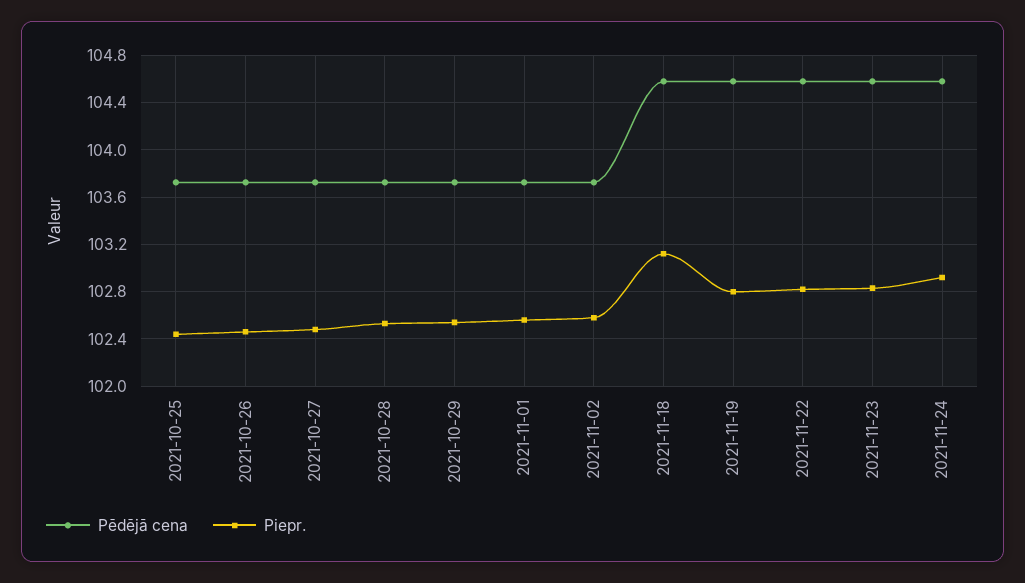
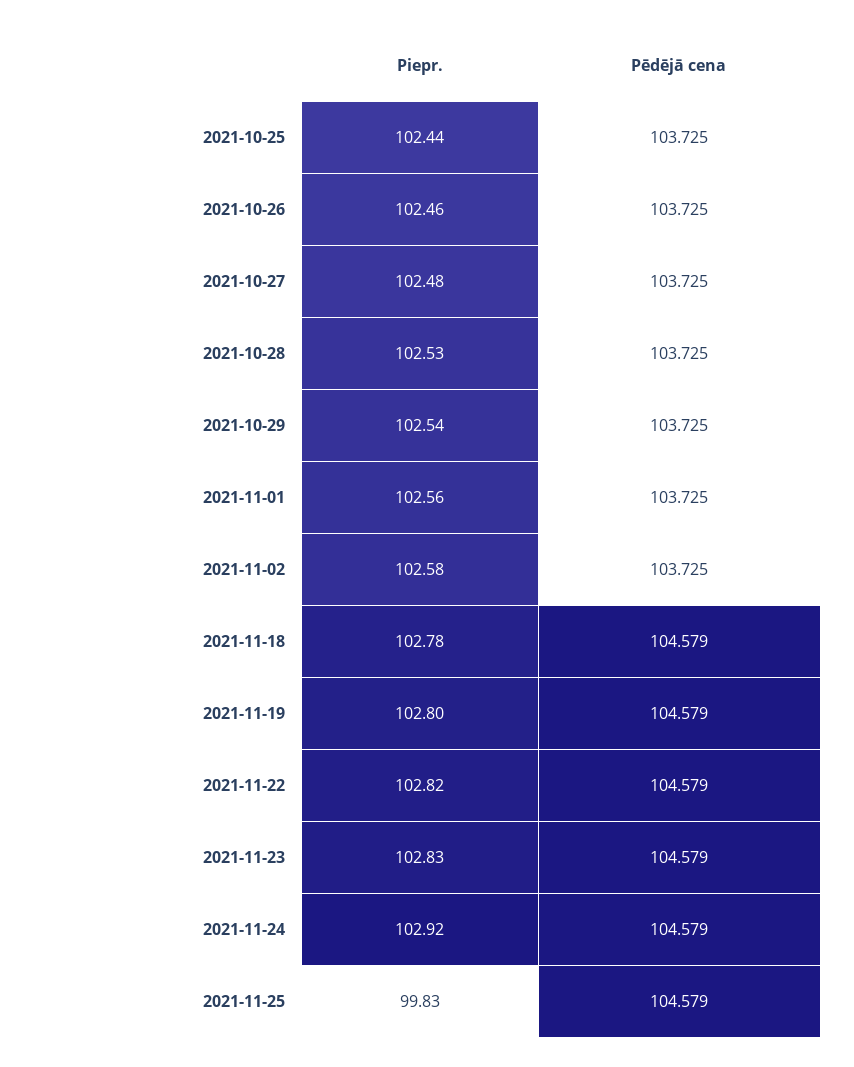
Piepr., 2021-11-18: 103.1 -> 102.78
Piepr., 2021-11-25: none -> 99.83
Pēdējā cena, 2021-11-25: none -> 104.579

